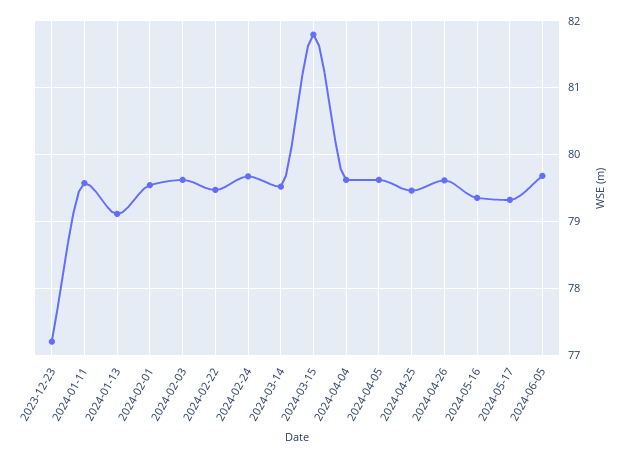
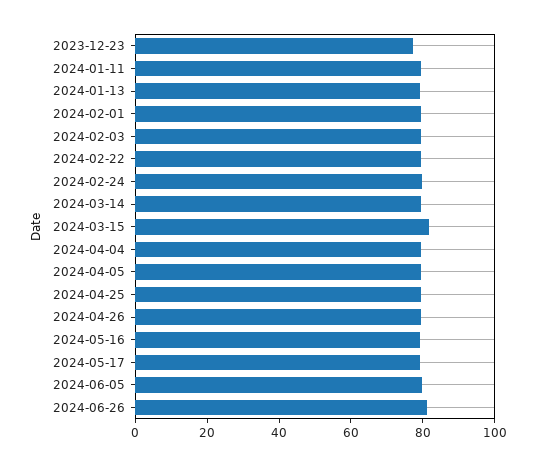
2024-06-26: none -> 80

